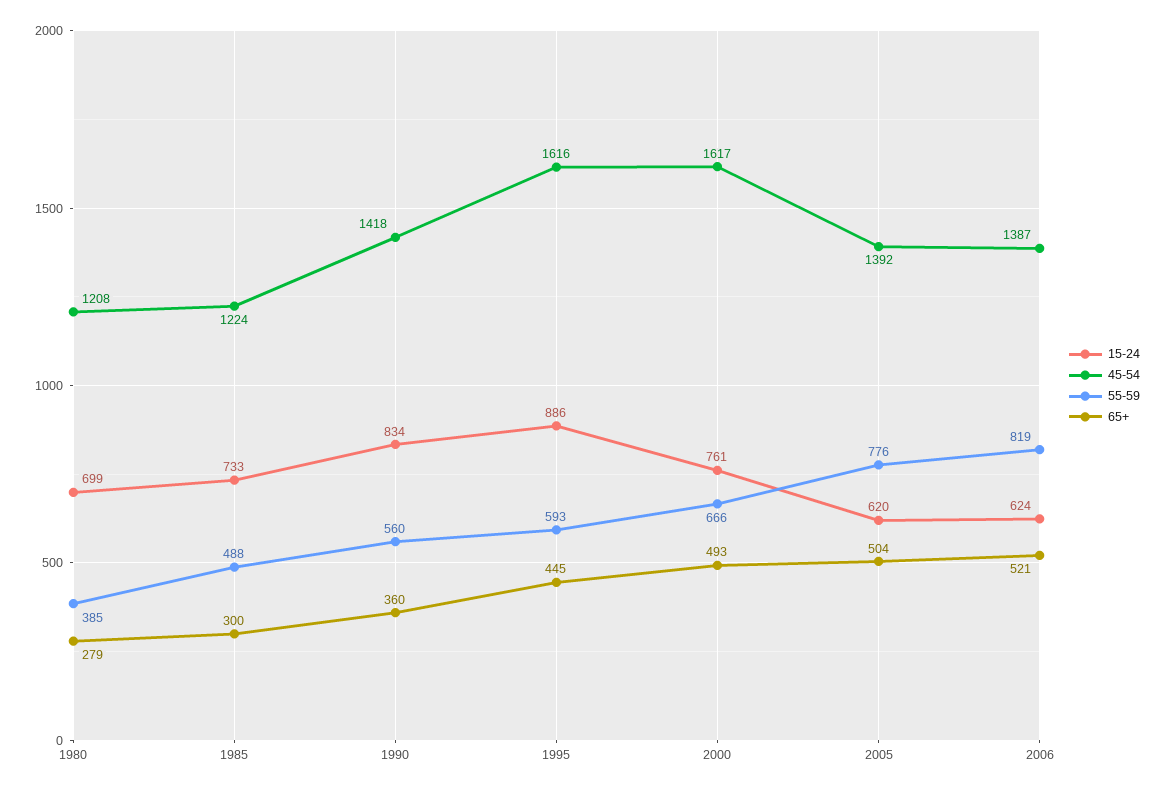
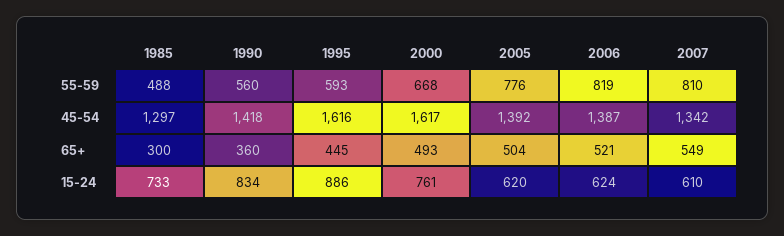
15-24, 1980: 699 -> none
45-54, 1980: 1208 -> none
55-59, 1980: 385 -> none
65+, 1980: 279 -> none
45-54, 1985: 1224 -> 1297
55-59, 2000: 666 -> 668
55-59, 2007: none -> 810
45-54, 2007: none -> 1342
65+, 2007: none -> 549
15-24, 2007: none -> 610

